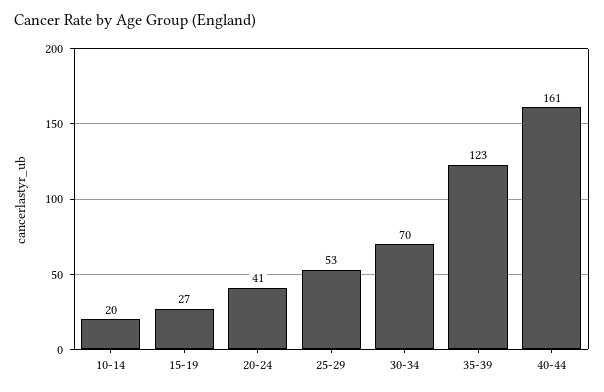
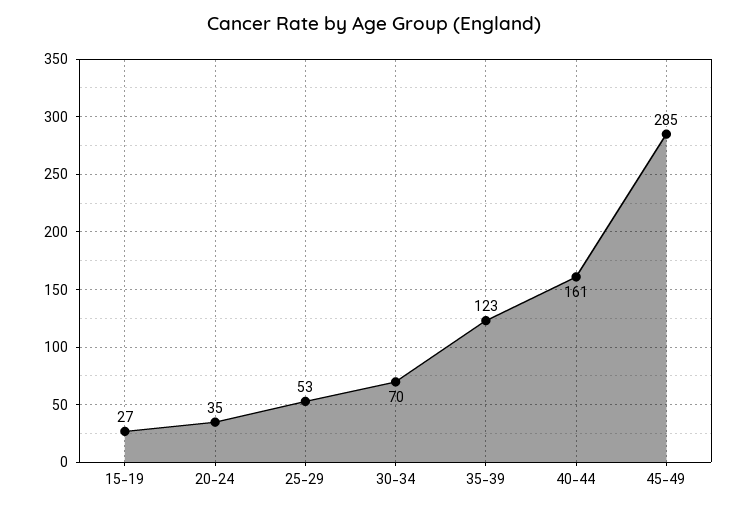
10-14: 20 -> none
20-24: 41 -> 35
45-49: none -> 285

